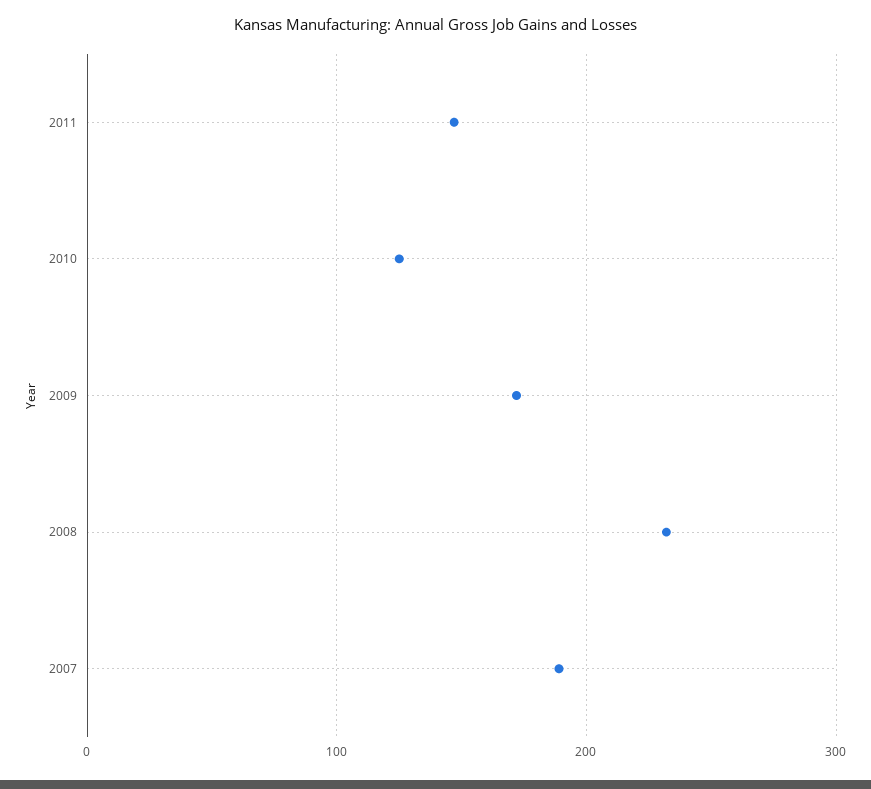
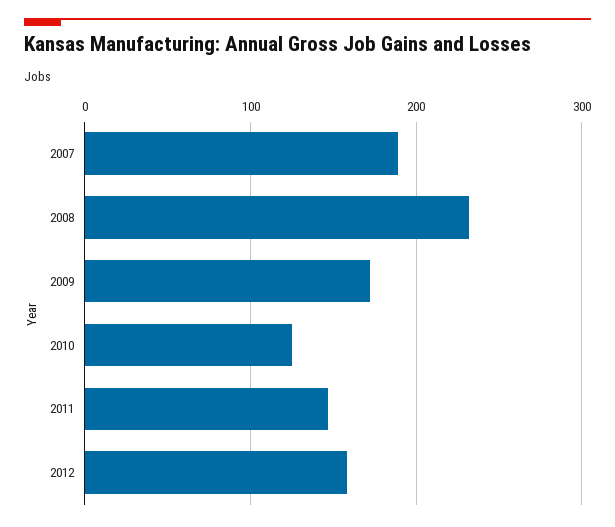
2012: none -> 160

